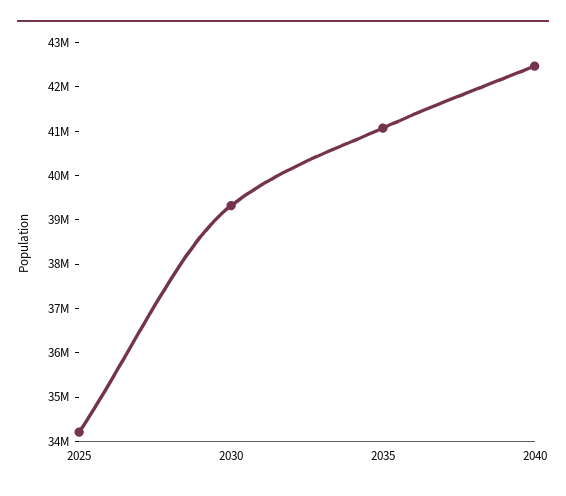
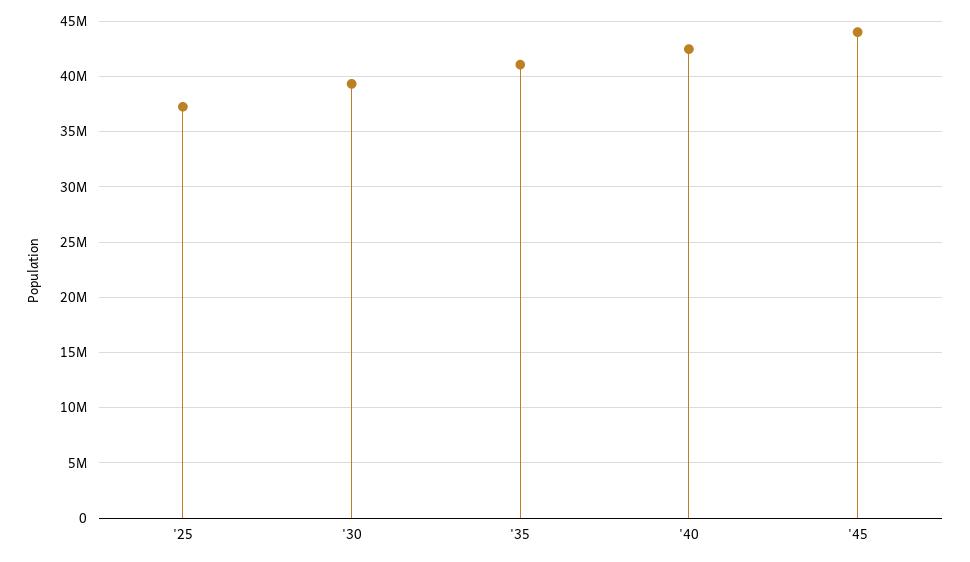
2025: 34200000 -> 37000000
'45: none -> 44000000

